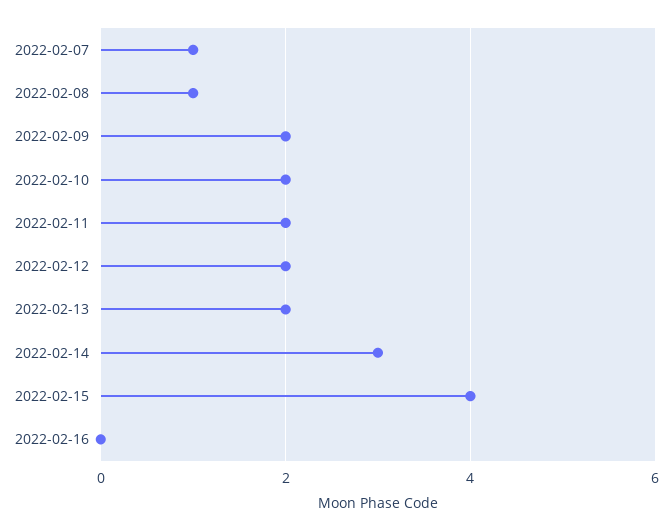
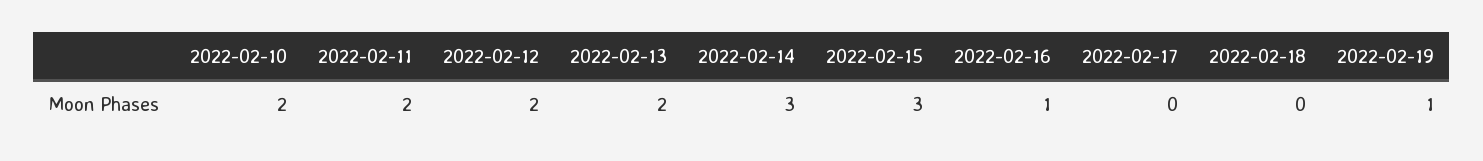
2022-02-07: 1 -> none
2022-02-08: 1 -> none
2022-02-09: 2 -> none
2022-02-15: 4 -> 3
2022-02-16: 0 -> 1
2022-02-17: none -> 0
2022-02-18: none -> 0
2022-02-19: none -> 1

